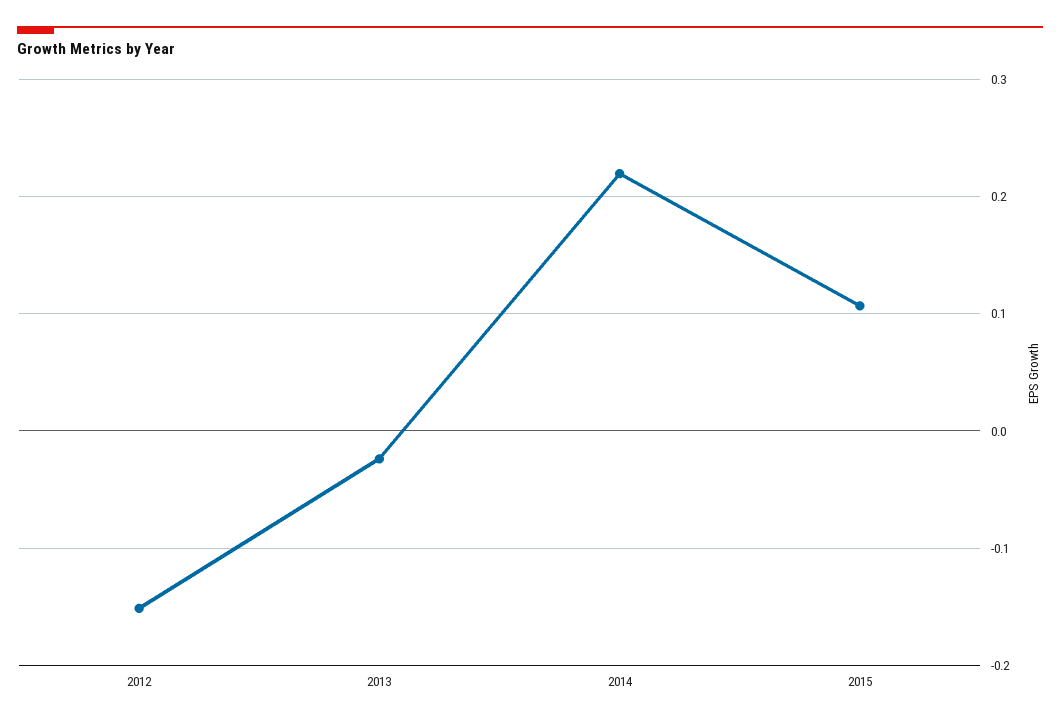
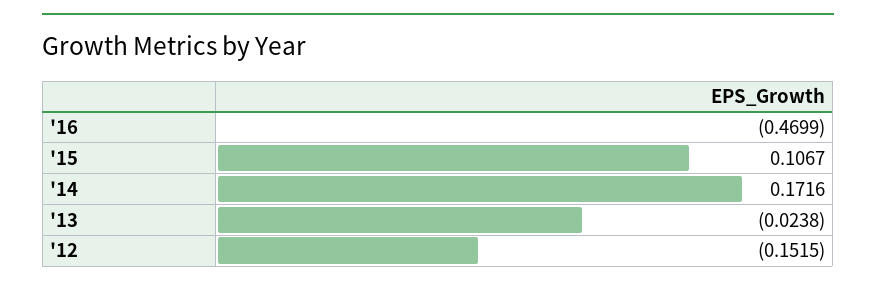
2014: 0.22 -> 0.1716
'16: none -> -0.4699

